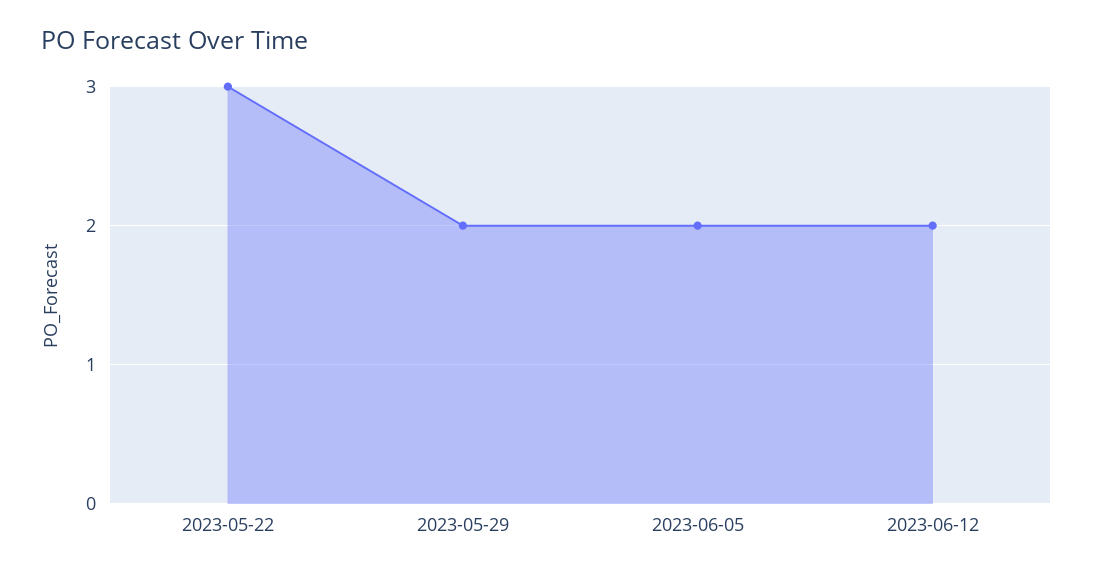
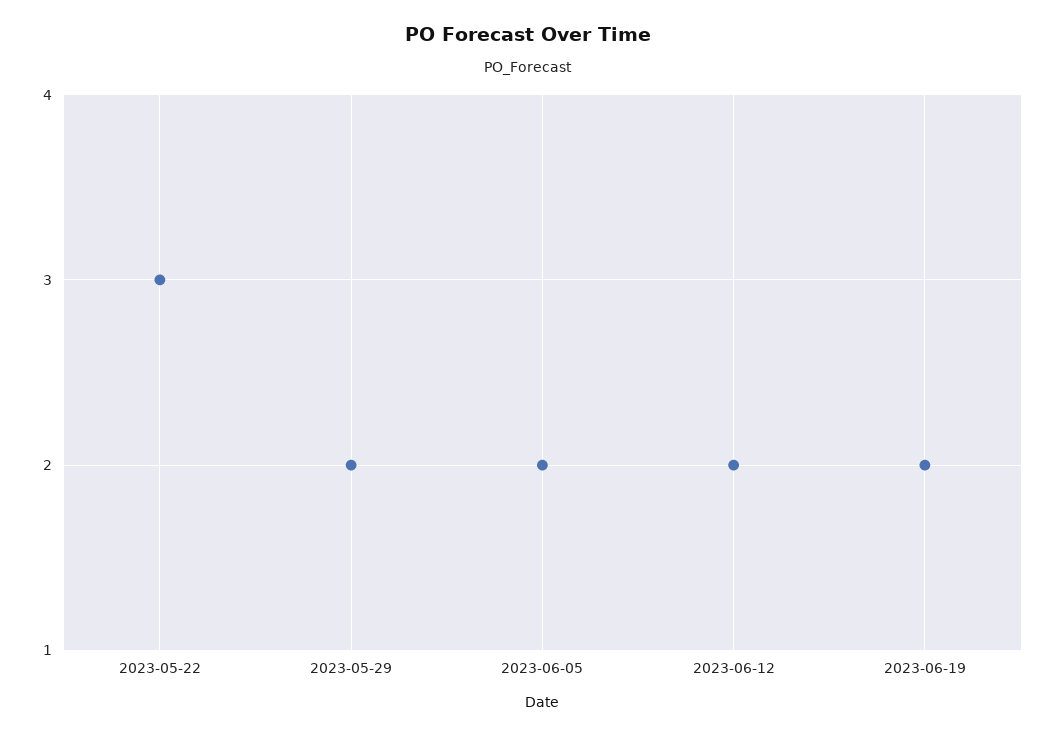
2023-06-19: none -> 2

